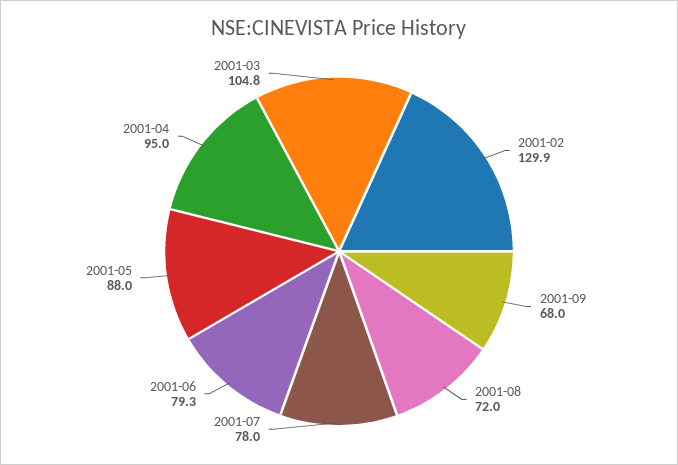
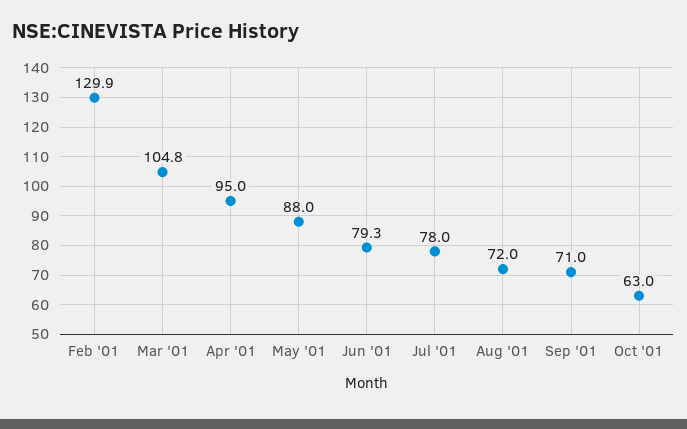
2001-09: 68 -> 71
Oct '01: none -> 63

